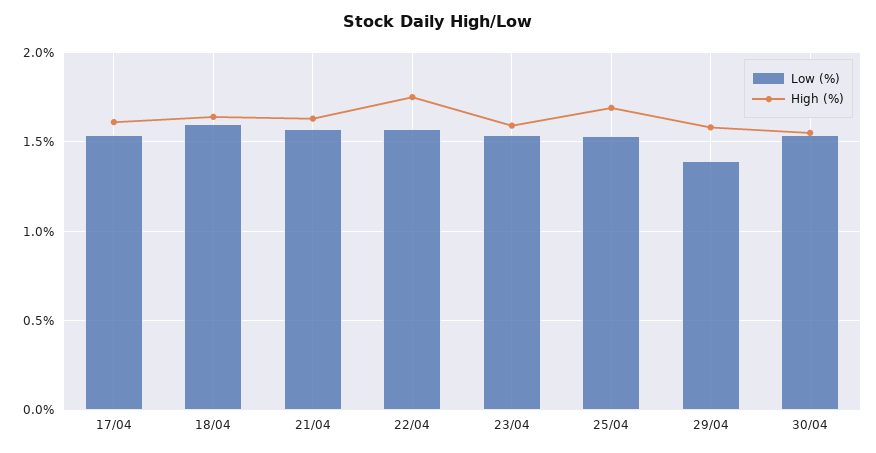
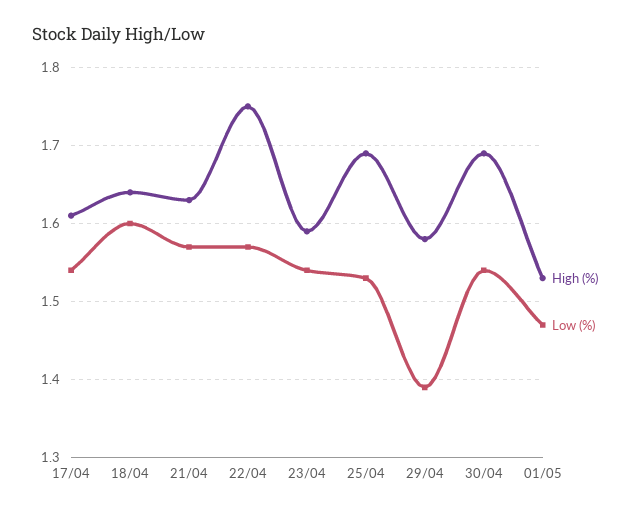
High (%), 30/04: 1.55 -> 1.69
High (%), 01/05: none -> 1.53
Low (%), 01/05: none -> 1.47

